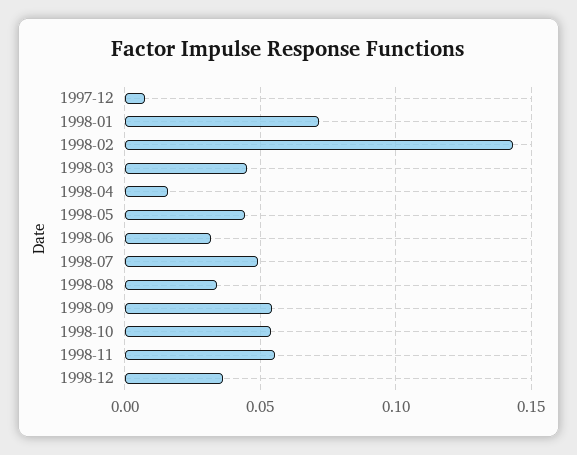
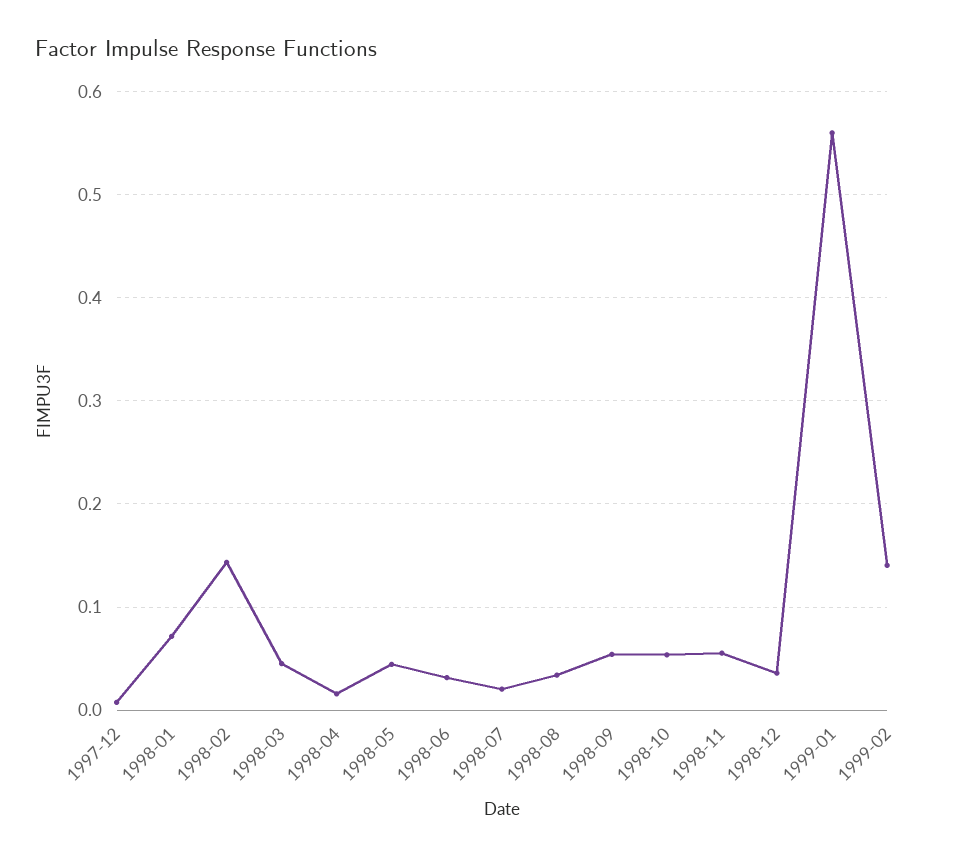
1998-07: 0.05 -> 0.02
1999-01: none -> 0.56
1999-02: none -> 0.14

